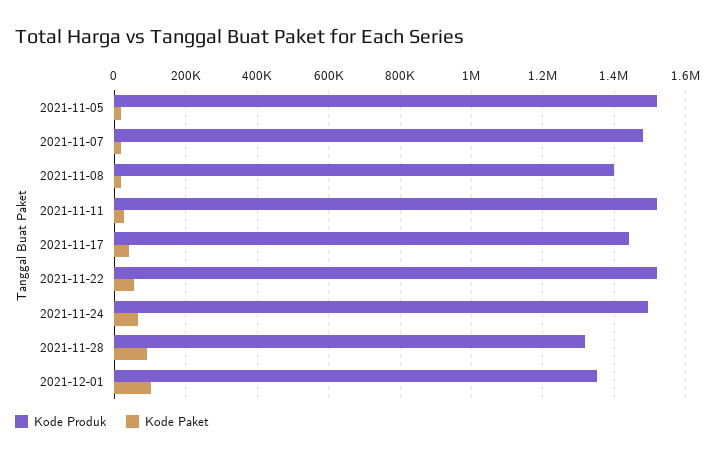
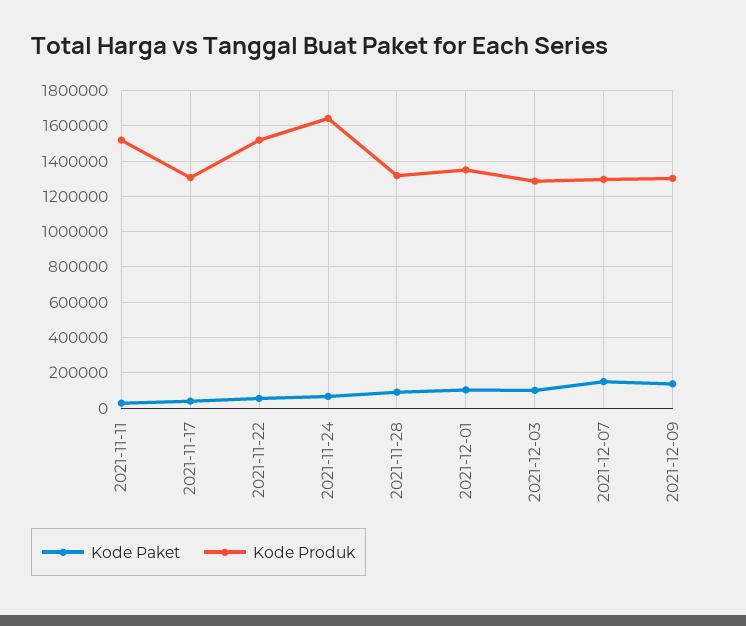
Kode Produk, 2021-11-05: 1520000 -> none
Kode Paket, 2021-11-05: 20000 -> none
Kode Produk, 2021-11-07: 1480000 -> none
Kode Paket, 2021-11-07: 20000 -> none
Kode Produk, 2021-11-08: 1400000 -> none
Kode Paket, 2021-11-08: 20000 -> none
Kode Produk, 2021-11-17: 1440000 -> 1300000
Kode Produk, 2021-11-24: 1500000 -> 1650000
Kode Paket, 2021-12-03: none -> 100000
Kode Produk, 2021-12-03: none -> 1300000
Kode Paket, 2021-12-07: none -> 150000
Kode Produk, 2021-12-07: none -> 1300000
Kode Paket, 2021-12-09: none -> 150000
Kode Produk, 2021-12-09: none -> 1300000

